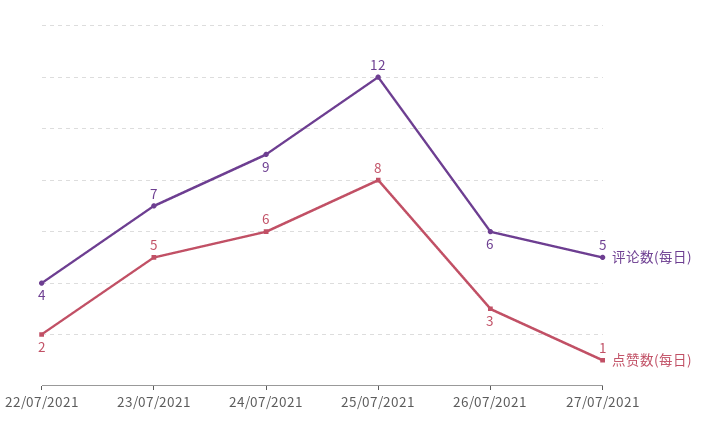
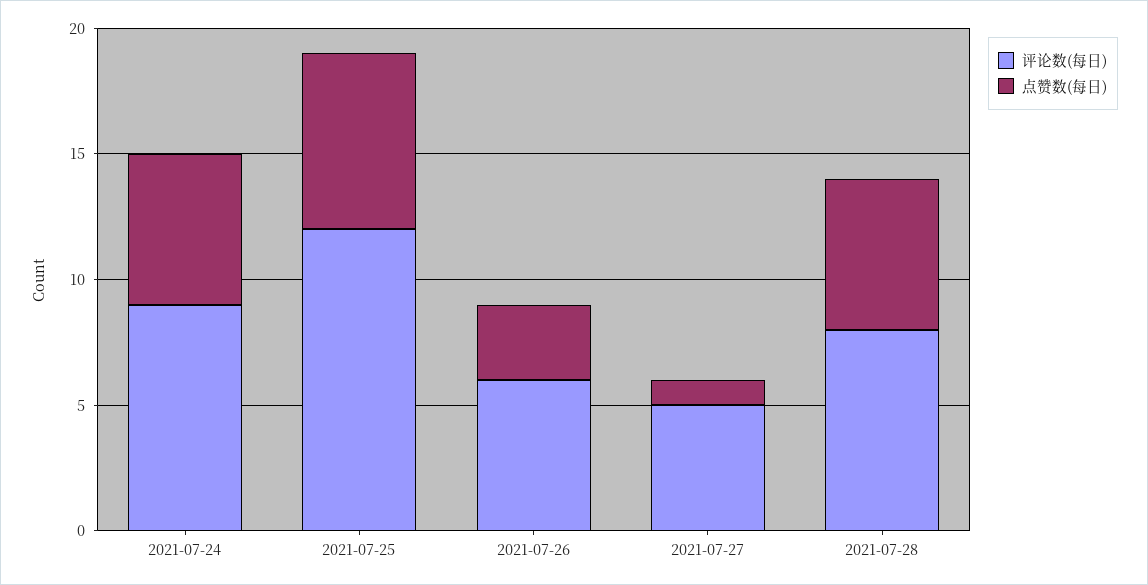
评论数(每日), 22/07/2021: 4 -> none
点赞数(每日), 22/07/2021: 2 -> none
评论数(每日), 23/07/2021: 7 -> none
点赞数(每日), 23/07/2021: 5 -> none
点赞数(每日), 25/07/2021: 8 -> 7
评论数(每日), 2021-07-28: none -> 8
点赞数(每日), 2021-07-28: none -> 6

